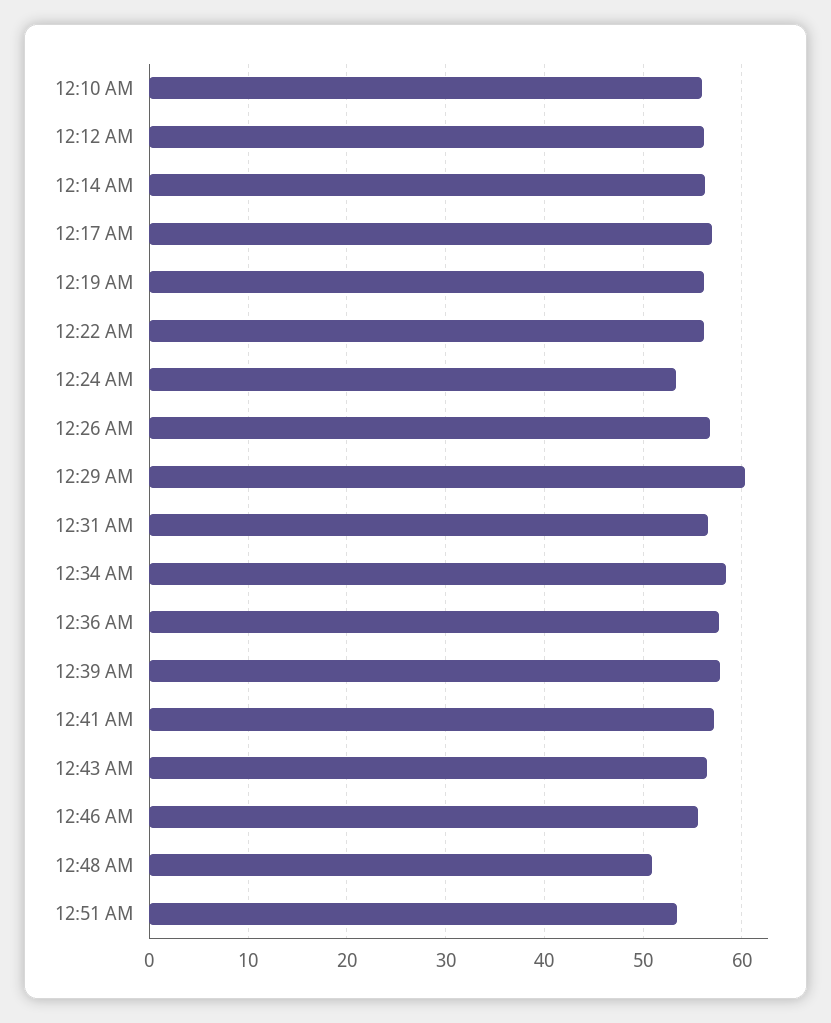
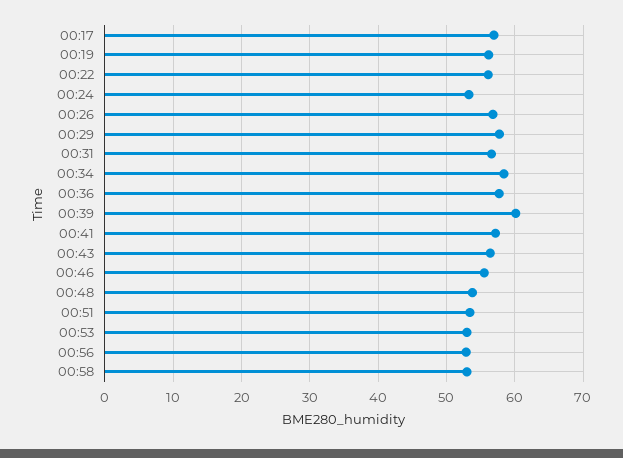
12:10 AM: 56 -> none
12:12 AM: 56 -> none
12:14 AM: 56 -> none
12:29 AM: 60 -> 58
12:39 AM: 58 -> 60
12:48 AM: 51 -> 54
00:53: none -> 53
00:56: none -> 53
00:58: none -> 53

